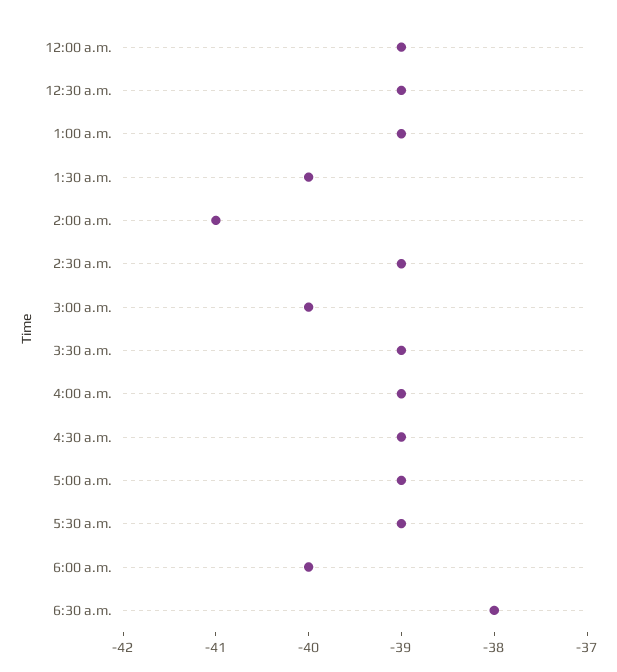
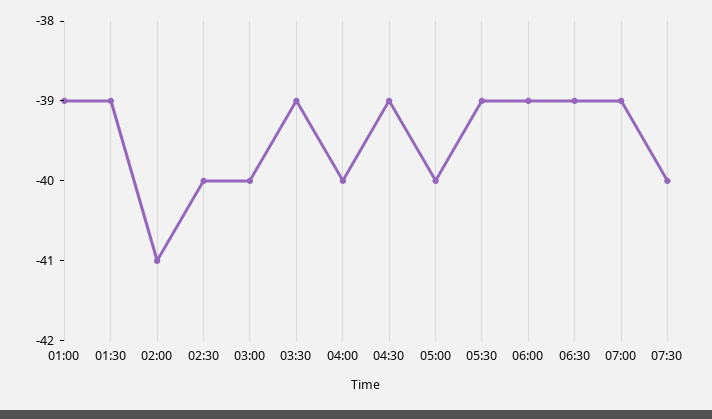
12:00 a.m.: -39 -> none
12:30 a.m.: -39 -> none
1:30 a.m.: -40 -> -39
2:30 a.m.: -39 -> -40
4:00 a.m.: -39 -> -40
5:00 a.m.: -39 -> -40
6:00 a.m.: -40 -> -39
6:30 a.m.: -38 -> -39
07:00: none -> -39
07:30: none -> -40

